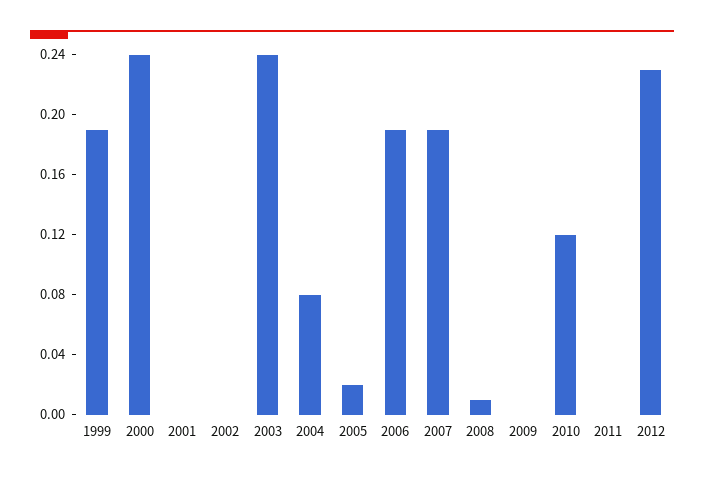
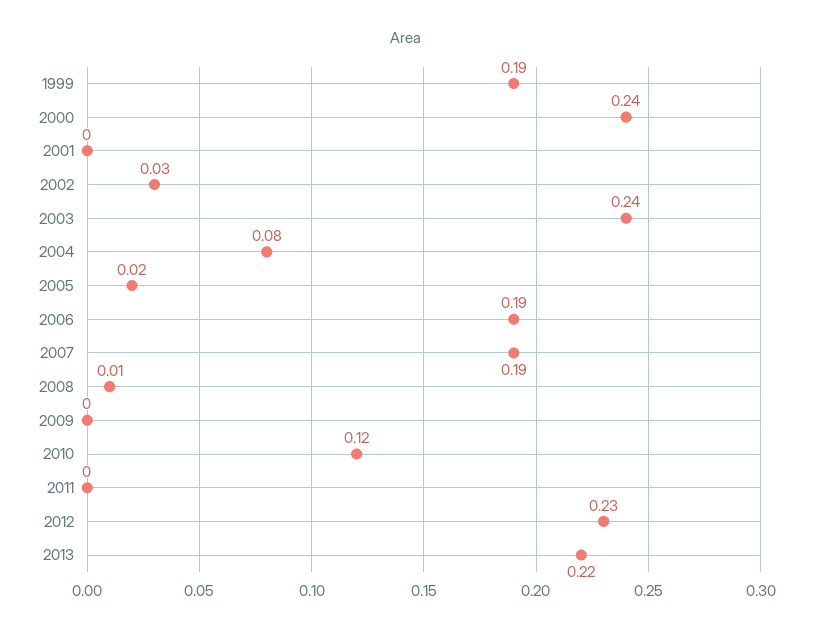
2002: 0 -> 0.03
2013: none -> 0.22

